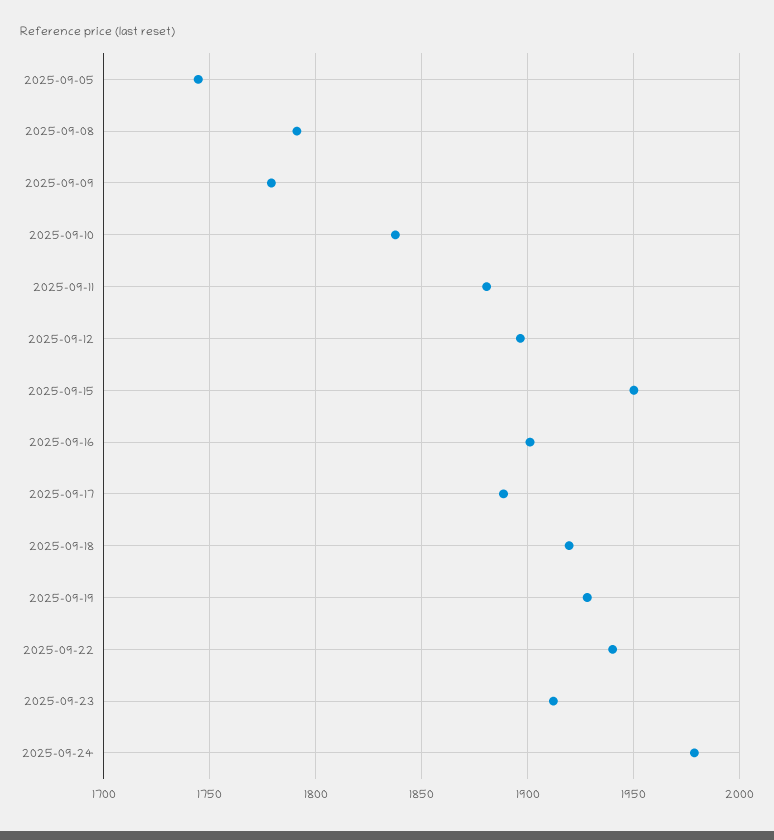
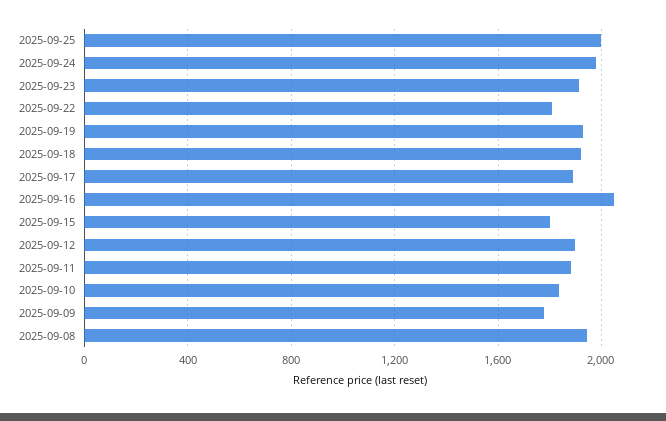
2025-09-05: 1745 -> none
2025-09-08: 1790 -> 1950
2025-09-15: 1950 -> 1800
2025-09-16: 1900 -> 2050
2025-09-22: 1940 -> 1800
2025-09-25: none -> 2000

